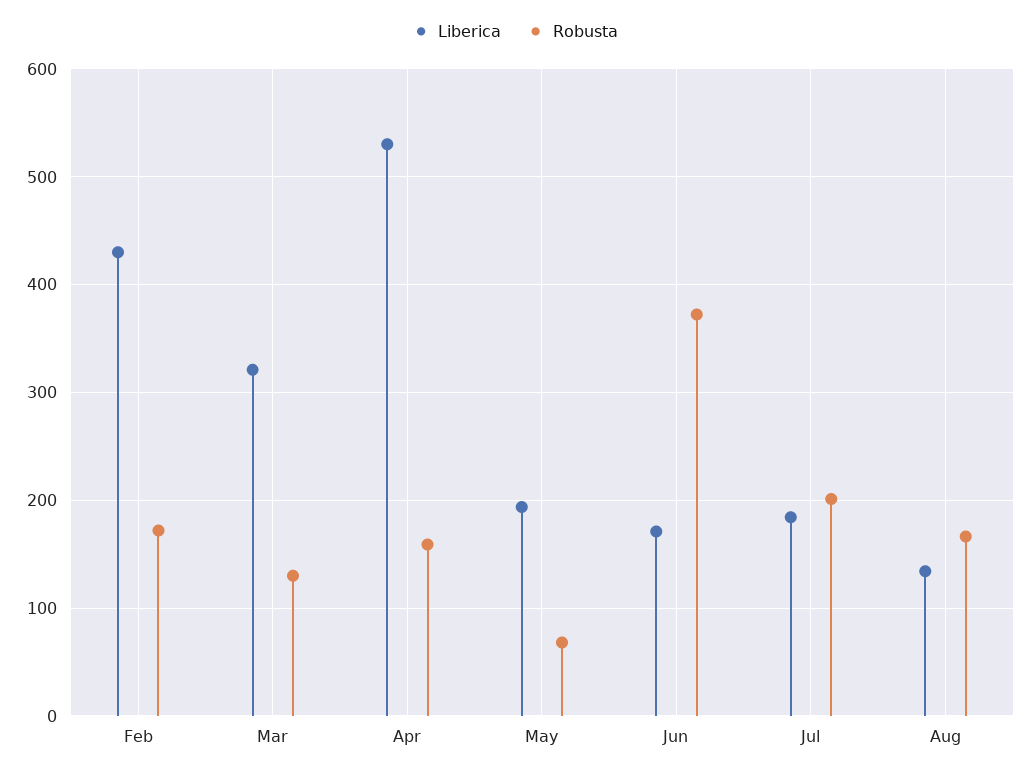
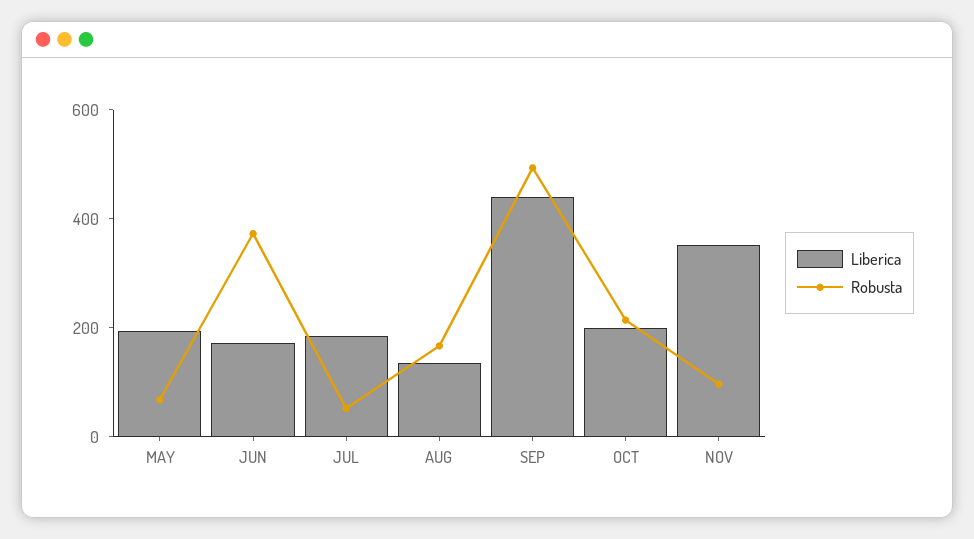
Liberica, Feb: 430 -> none
Robusta, Feb: 170 -> none
Liberica, Mar: 320 -> none
Robusta, Mar: 130 -> none
Liberica, Apr: 530 -> none
Robusta, Apr: 160 -> none
Robusta, Jul: 200 -> 50
Liberica, SEP: none -> 450
Robusta, SEP: none -> 500
Liberica, OCT: none -> 200
Robusta, OCT: none -> 200
Liberica, NOV: none -> 350
Robusta, NOV: none -> 100

